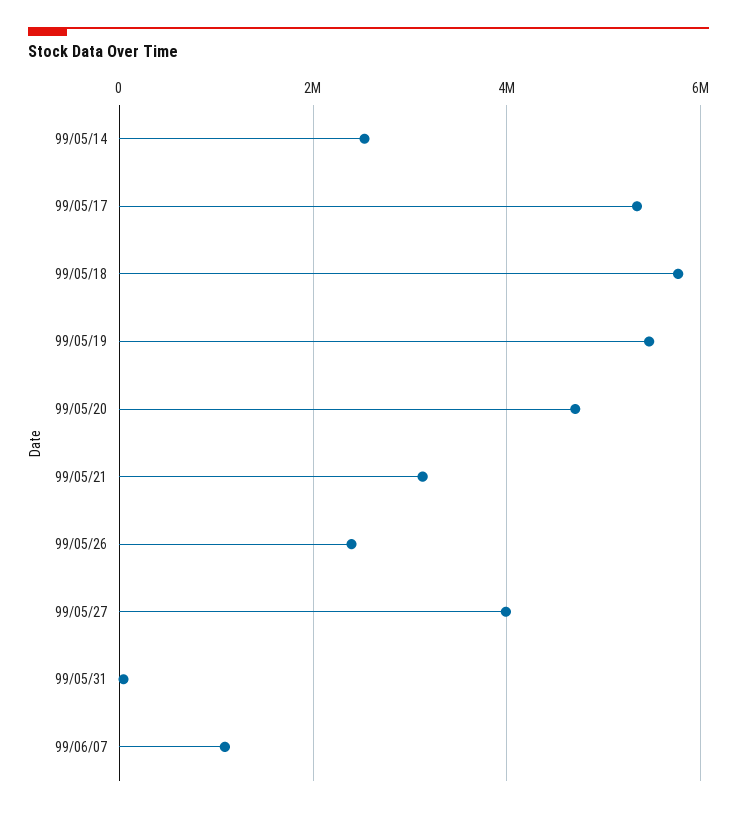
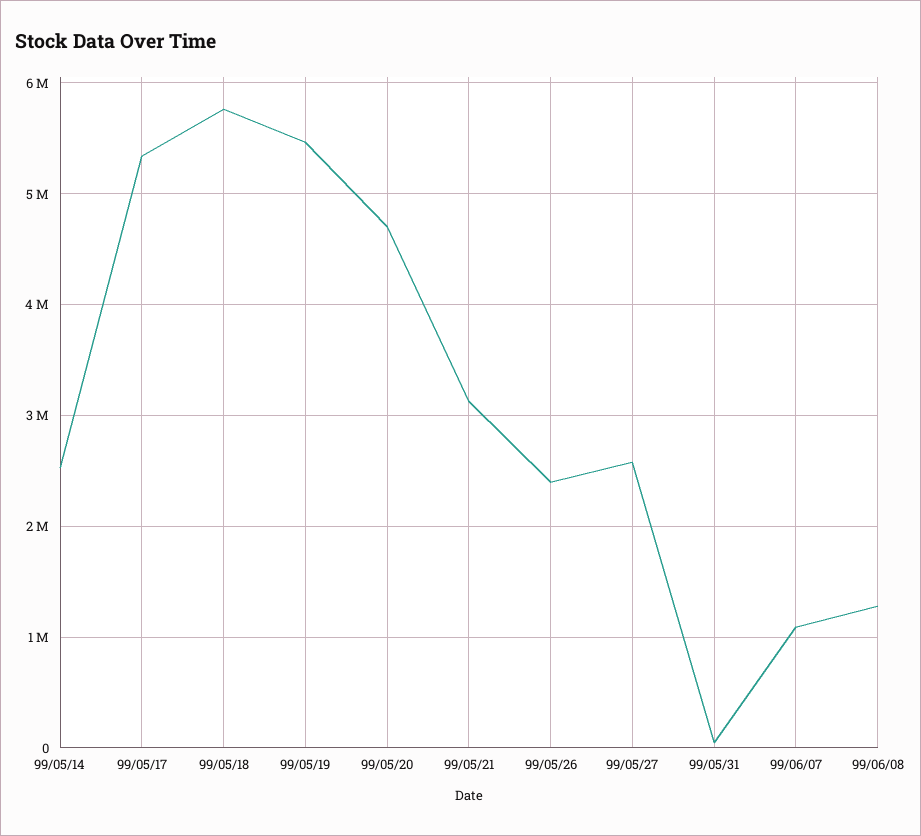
99/05/27: 4000000 -> 2600000
99/06/08: none -> 1300000

